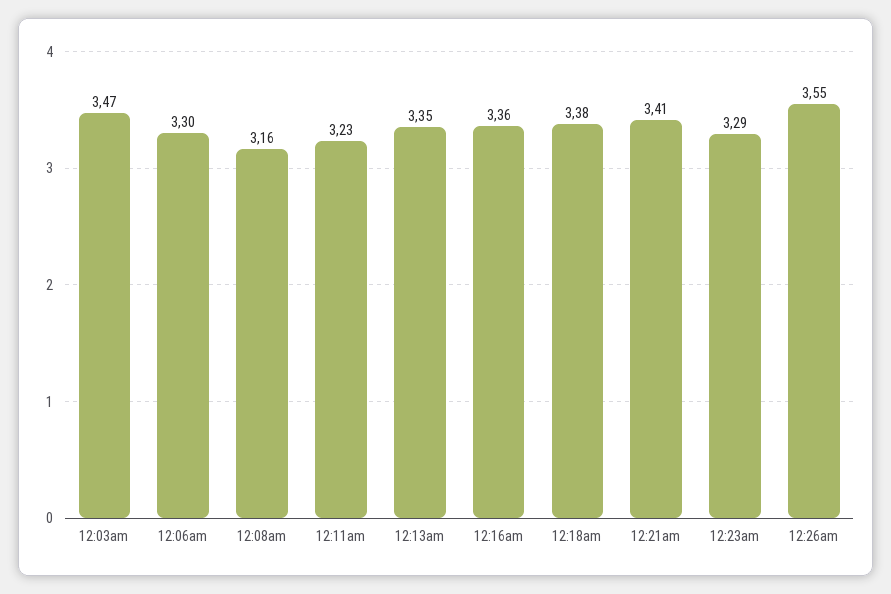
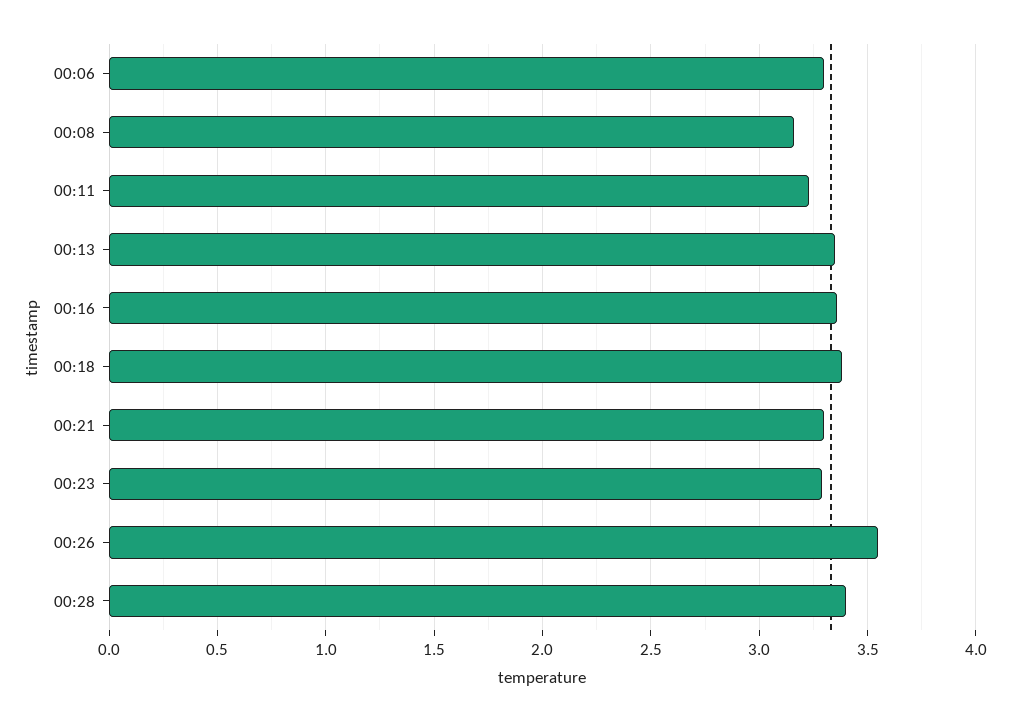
12:03am: 3.47 -> none
12:21am: 3.41 -> 3.3
00:28: none -> 3.4

